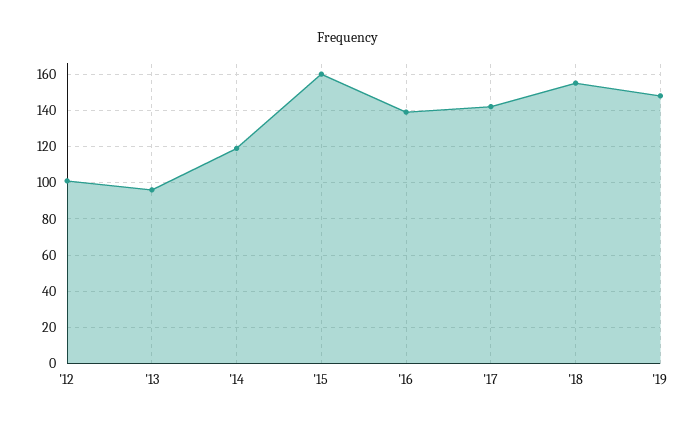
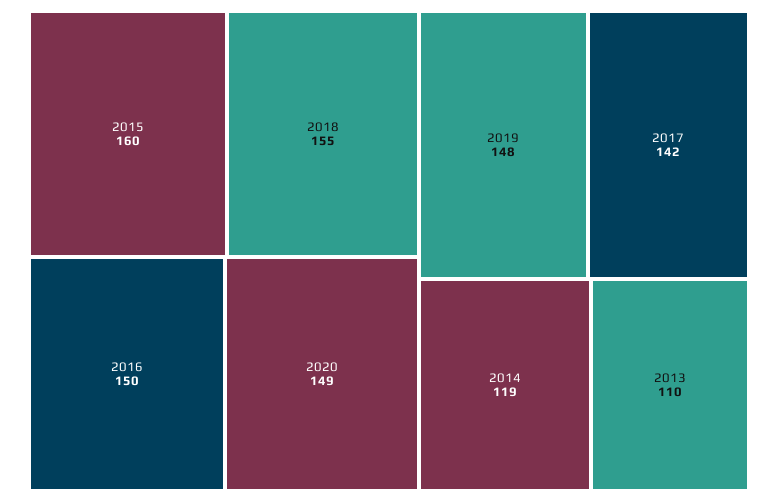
'12: 100 -> none
'13: 95 -> 110
'16: 140 -> 150
2020: none -> 149

